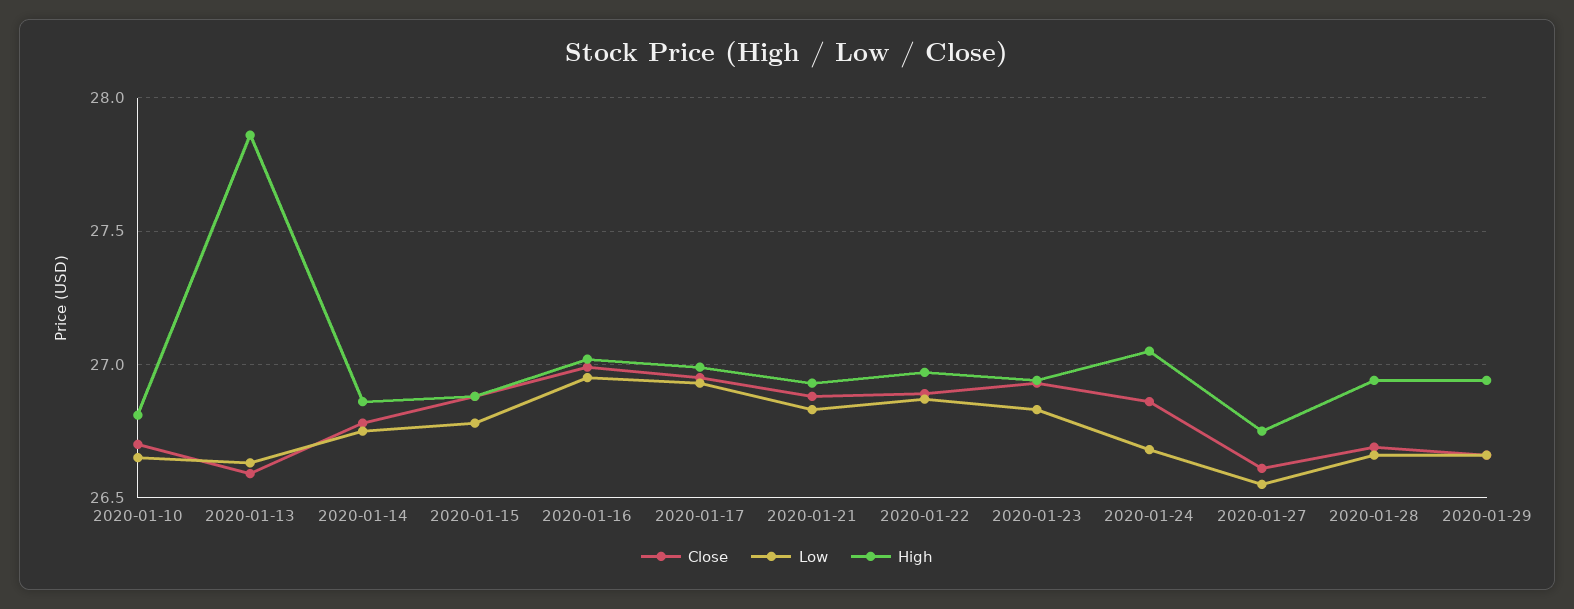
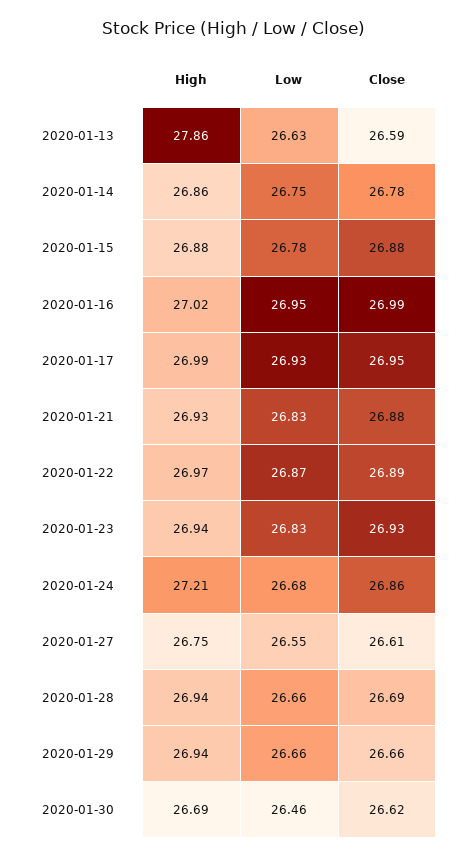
Close, 2020-01-10: 26.7 -> none
Low, 2020-01-10: 26.65 -> none
High, 2020-01-10: 26.8 -> none
High, 2020-01-24: 27.05 -> 27.21
High, 2020-01-30: none -> 26.69
Low, 2020-01-30: none -> 26.46
Close, 2020-01-30: none -> 26.62

